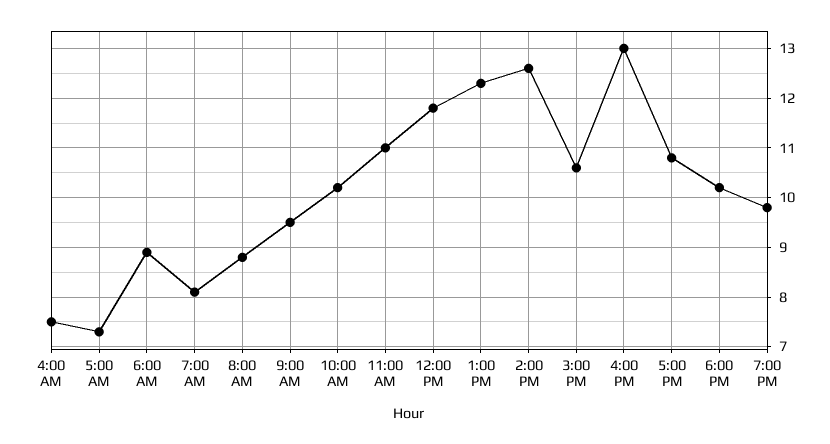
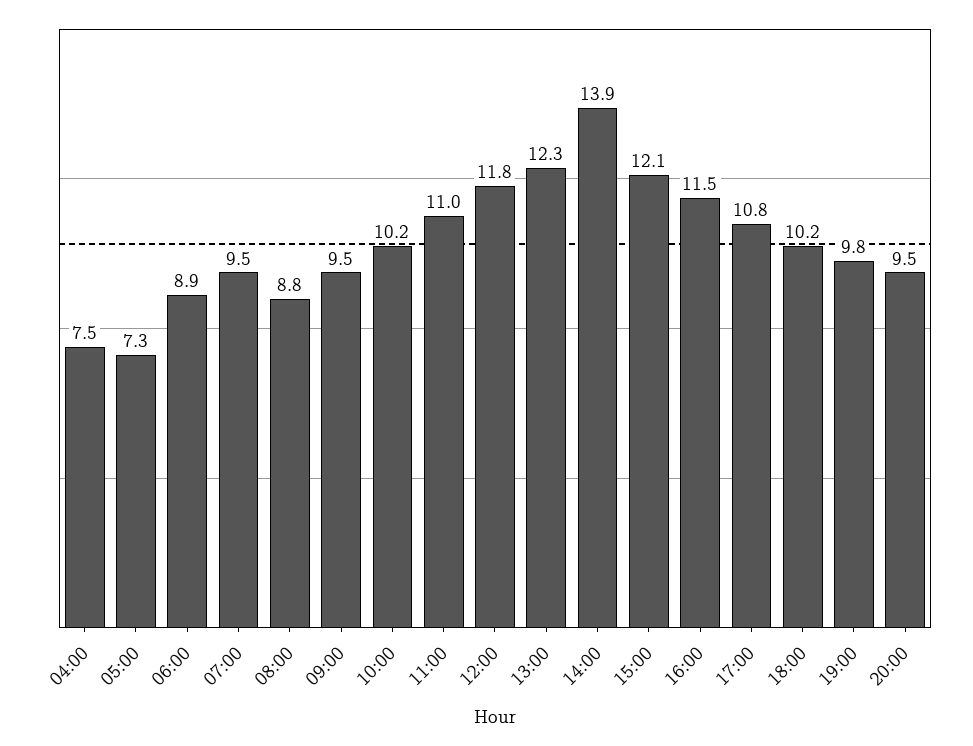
7:00 AM: 8 -> 9.5
2:00 PM: 12.5 -> 13.9
3:00 PM: 10.5 -> 12.1
4:00 PM: 13 -> 11.5
20:00: none -> 9.5

